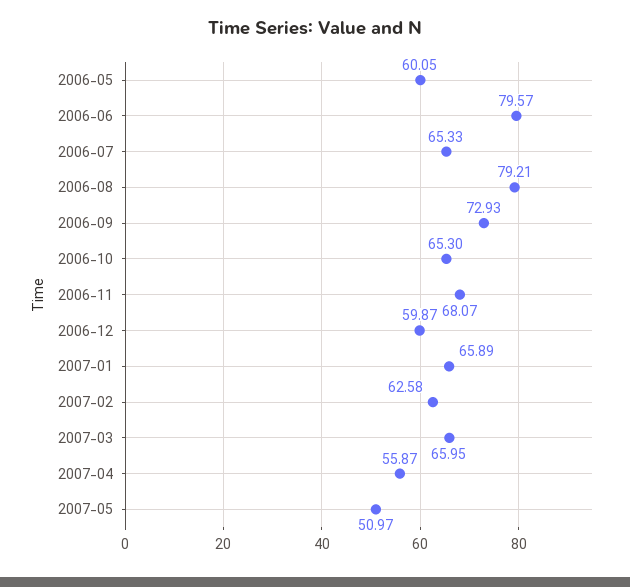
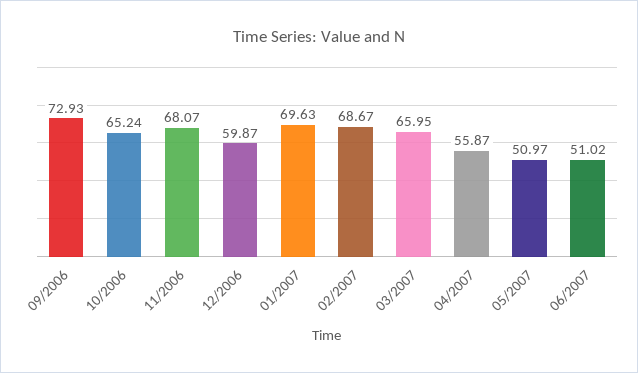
2006-05: 60.05 -> none
2006-06: 79.57 -> none
2006-07: 65.33 -> none
2006-08: 79.21 -> none
2006-10: 65.3 -> 65.24
2007-01: 65.89 -> 69.63
2007-02: 62.58 -> 68.67
06/2007: none -> 51.02

